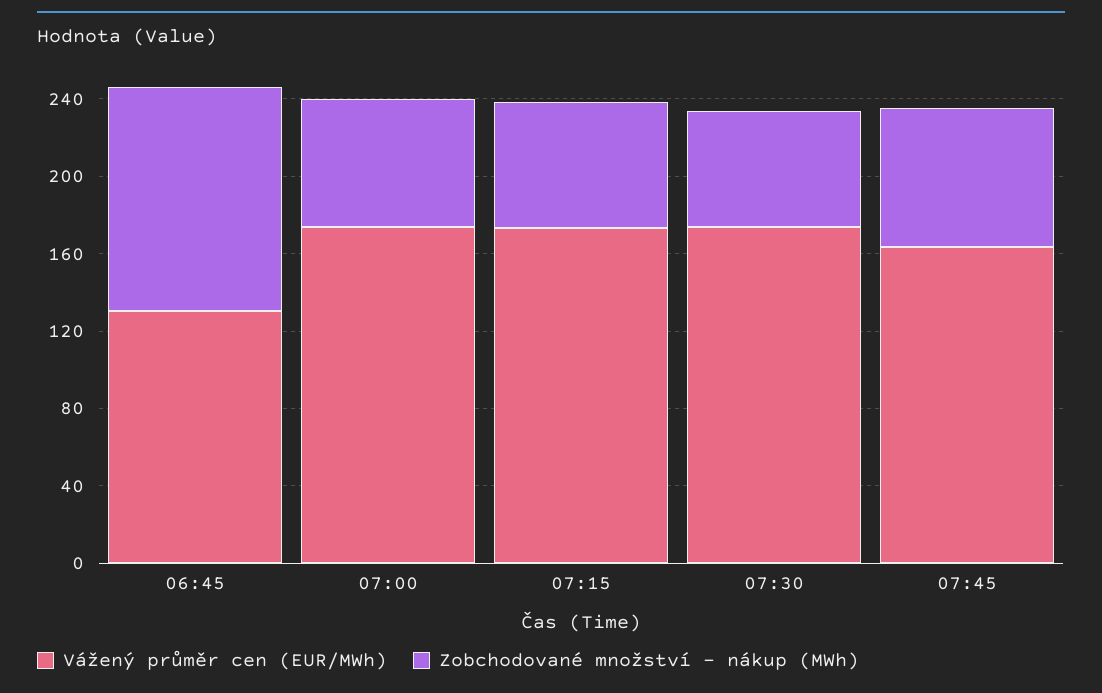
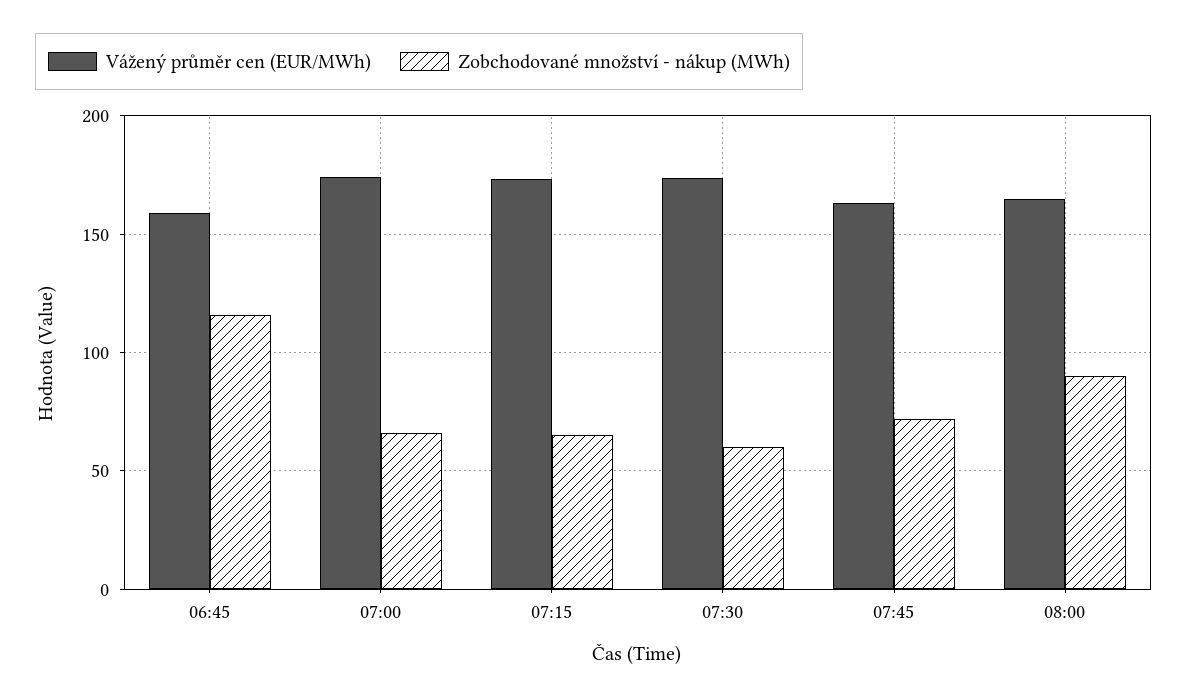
Vážený průměr cen (EUR/MWh), 06:45: 130 -> 160
Vážený průměr cen (EUR/MWh), 08:00: none -> 165
Zobchodované množství - nákup (MWh), 08:00: none -> 90

